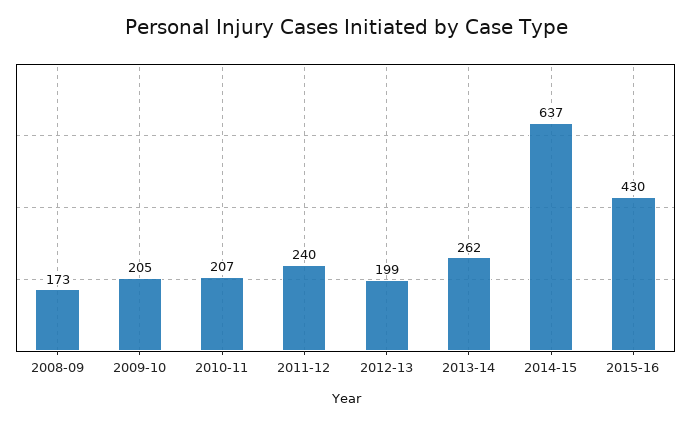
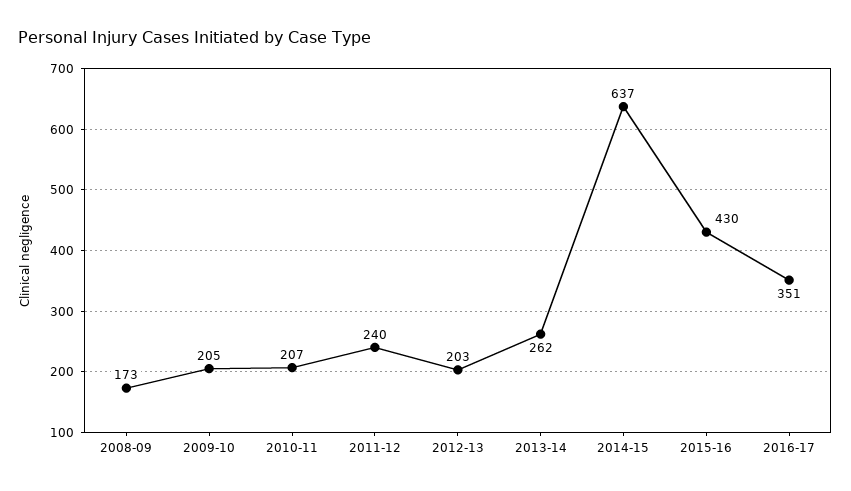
2012-13: 199 -> 203
2016-17: none -> 351

